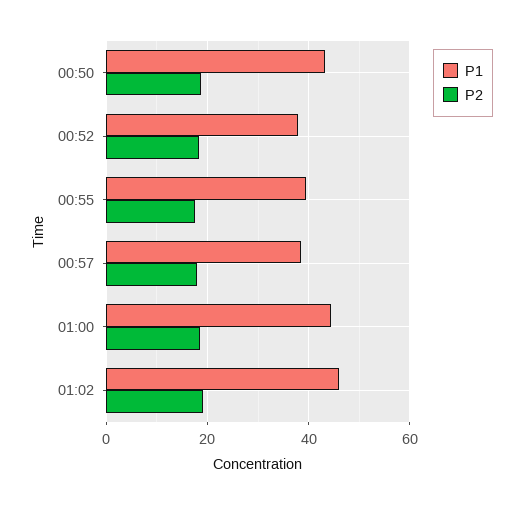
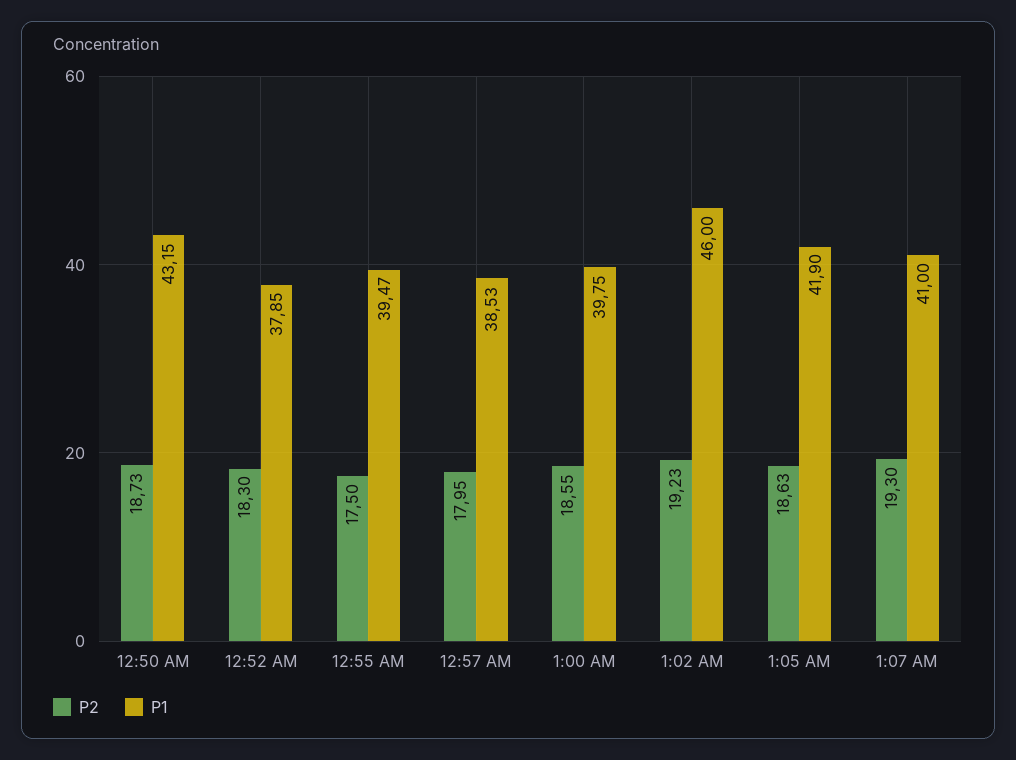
P1, 01:00: 44 -> 39.75
P2, 1:05 AM: none -> 18.63
P1, 1:05 AM: none -> 41.9
P2, 1:07 AM: none -> 19.3
P1, 1:07 AM: none -> 41

